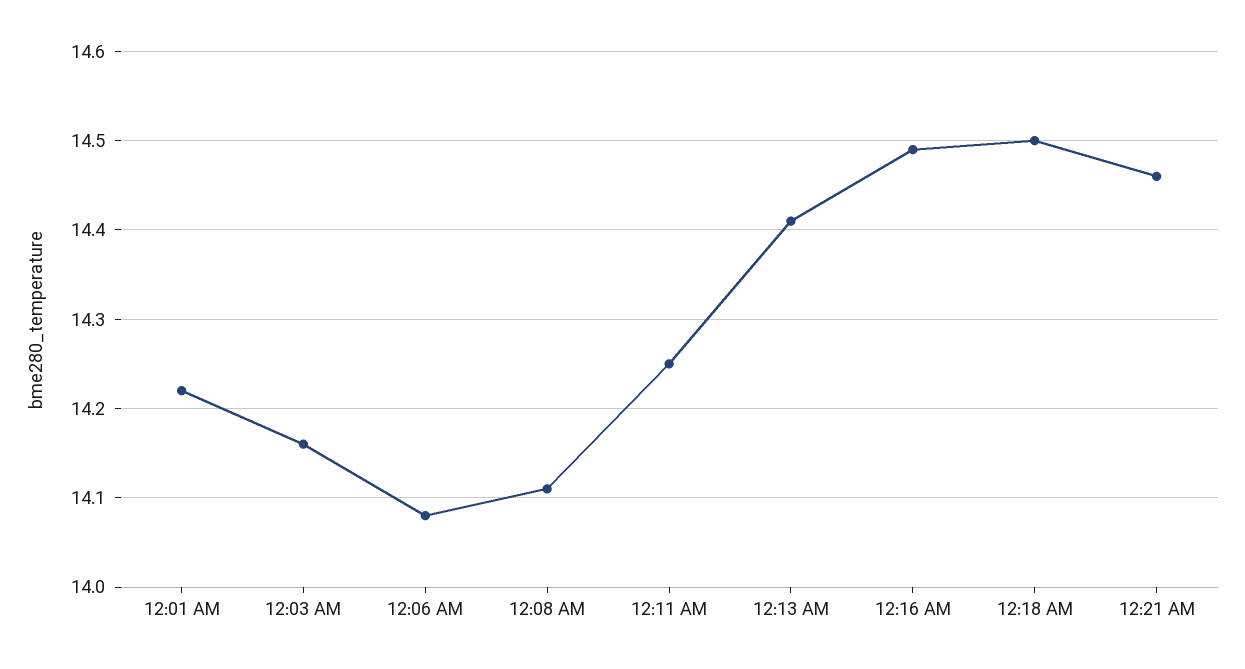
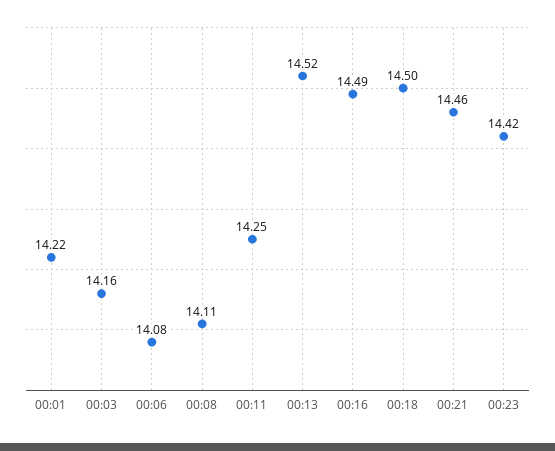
12:13 AM: 14.41 -> 14.52
00:23: none -> 14.42

